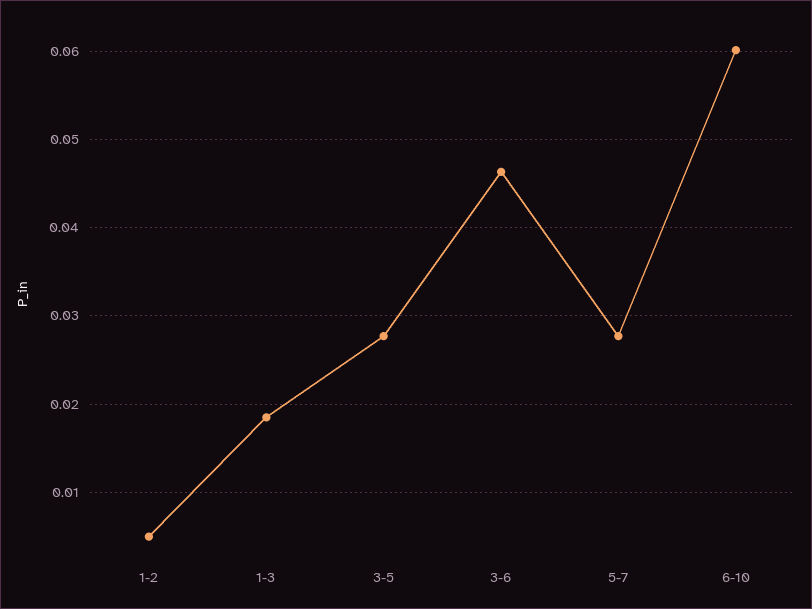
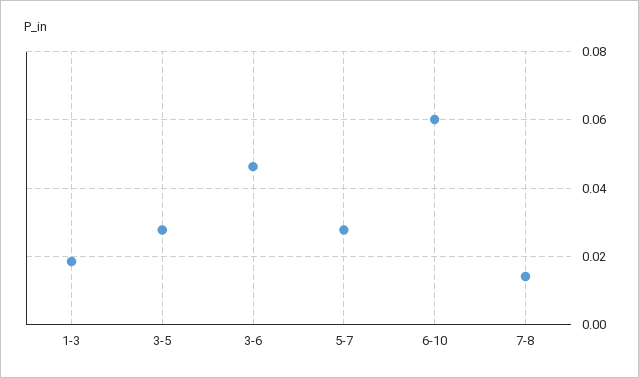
1-2: 0.005 -> none
7-8: none -> 0.014

